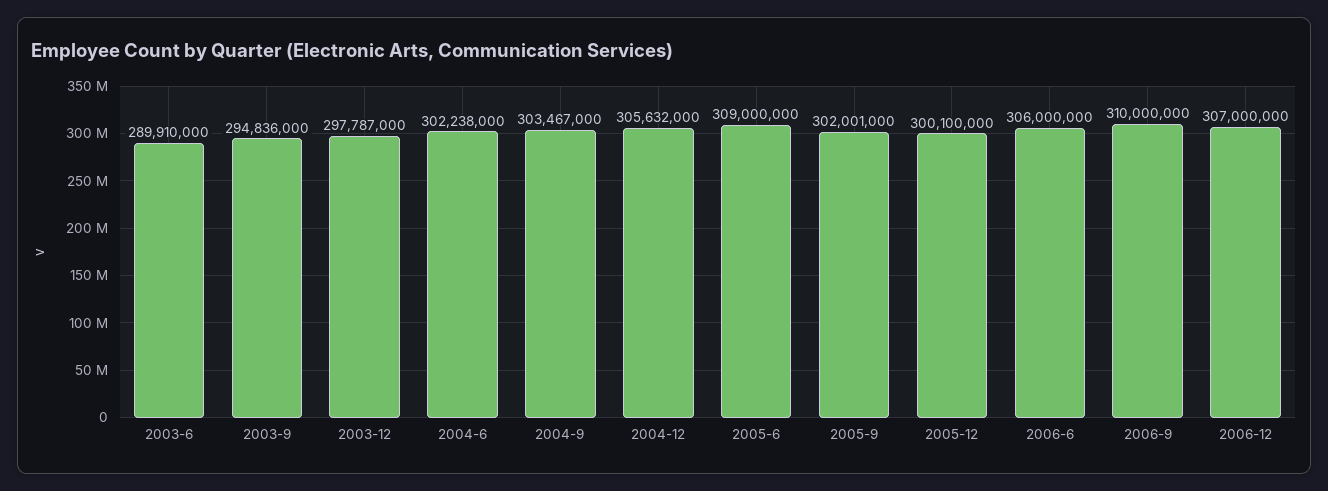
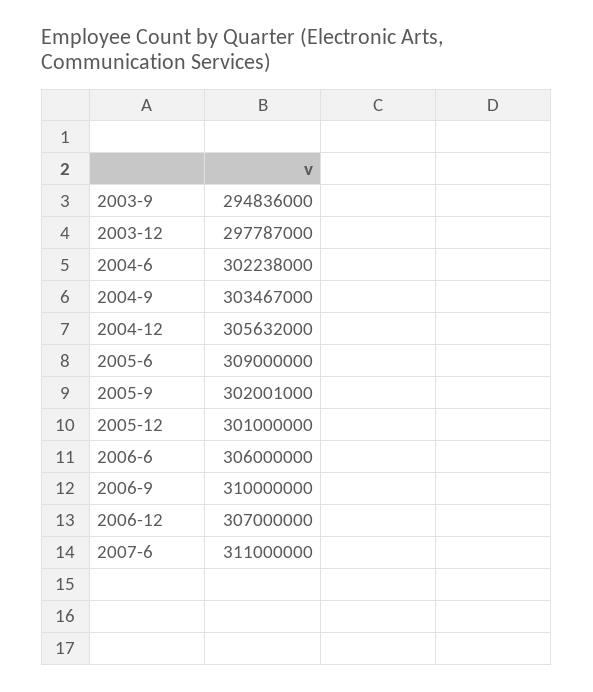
2003-6: 289910000 -> none
2005-12: 300100000 -> 301000000
2007-6: none -> 311000000

